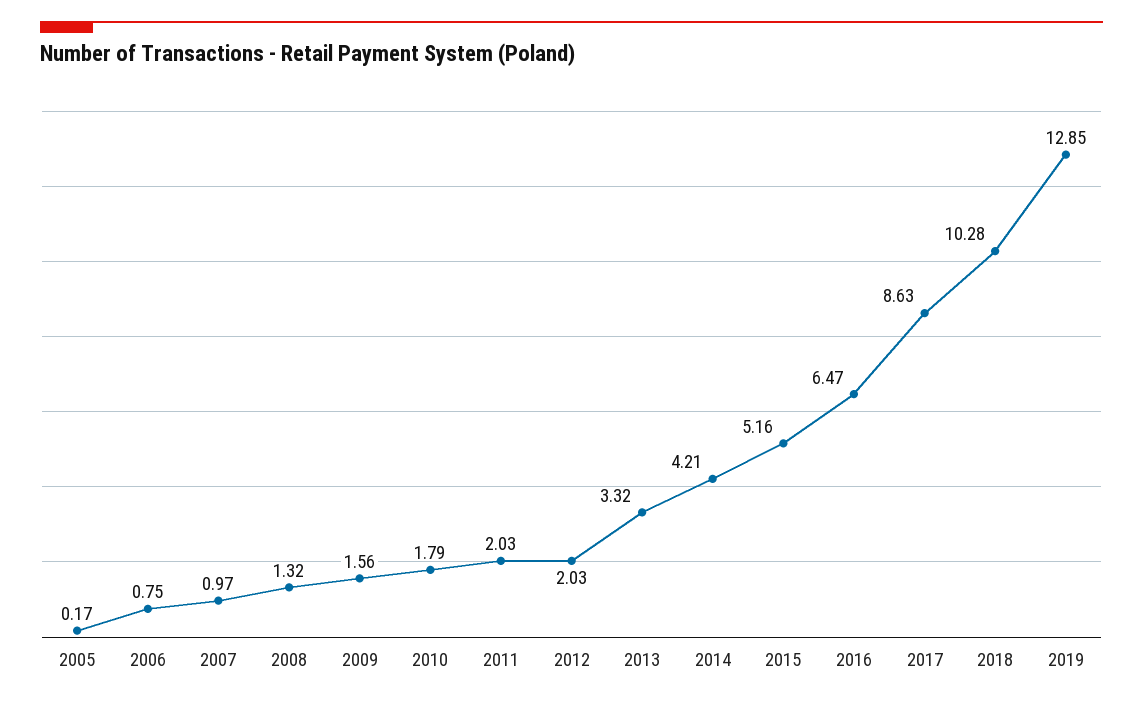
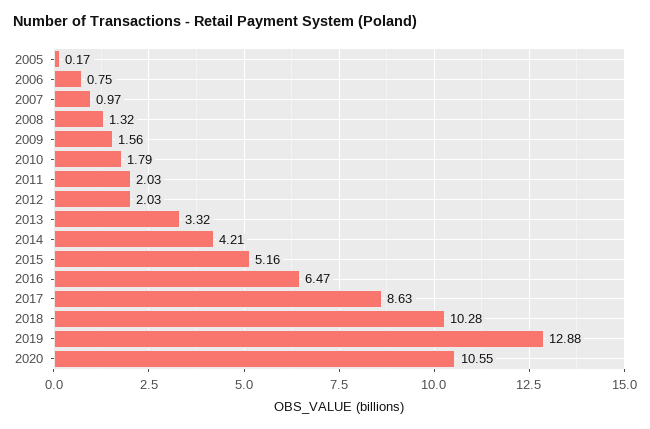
2019: 12.85 -> 12.88
2020: none -> 10.55

